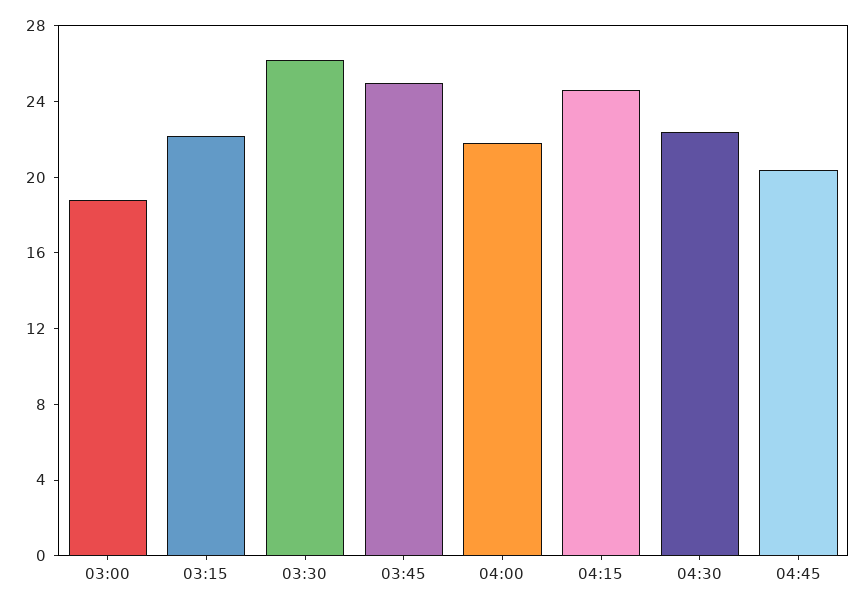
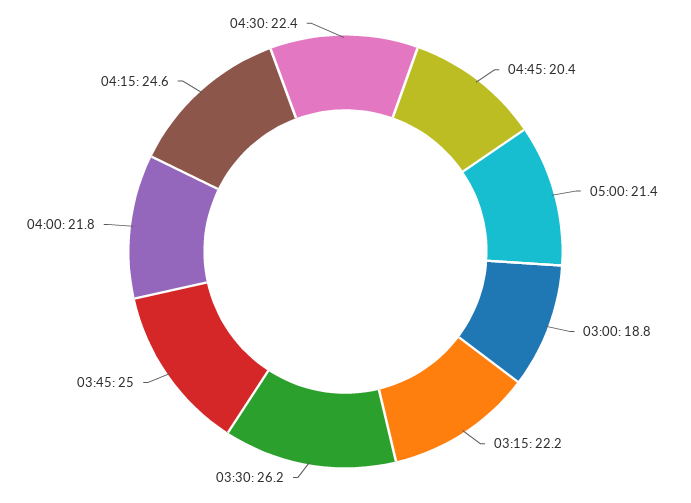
05:00: none -> 21.4

